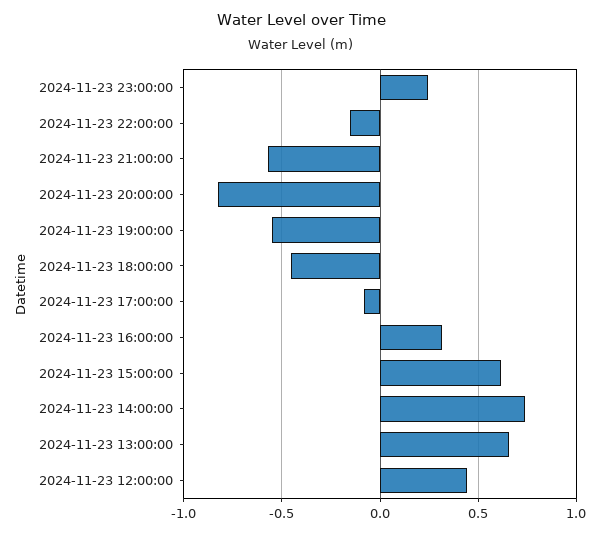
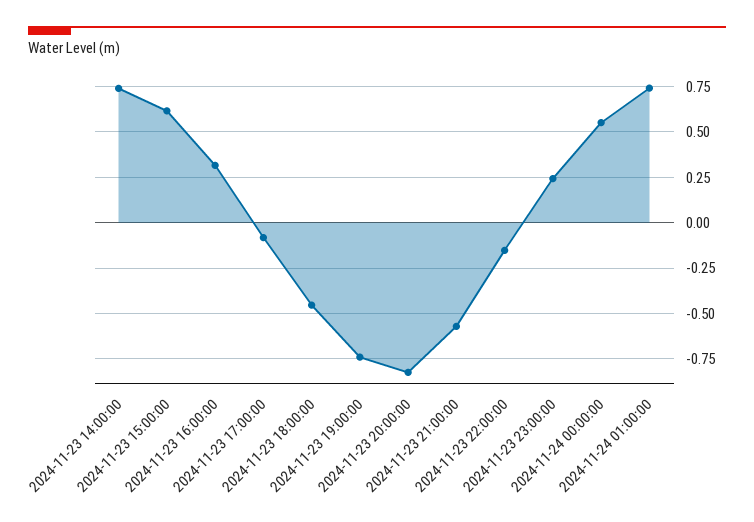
2024-11-23 19:00:00: -0.55 -> -0.75
2024-11-23 13:00:00: 0.65 -> none
2024-11-23 12:00:00: 0.45 -> none
2024-11-24 00:00:00: none -> 0.55
2024-11-24 01:00:00: none -> 0.75

